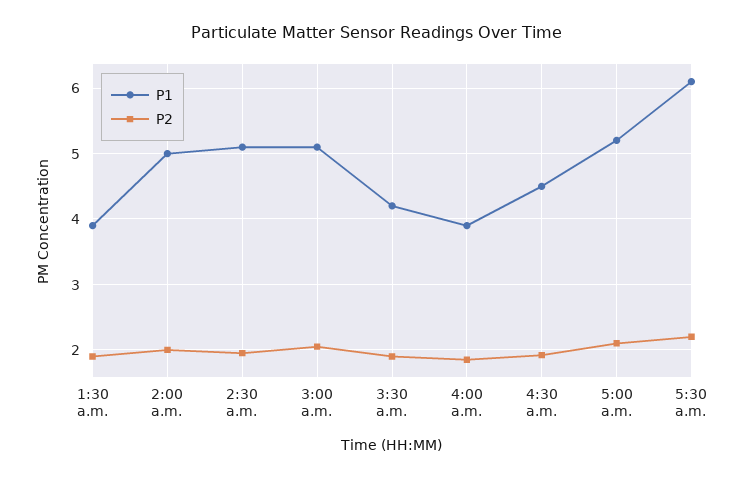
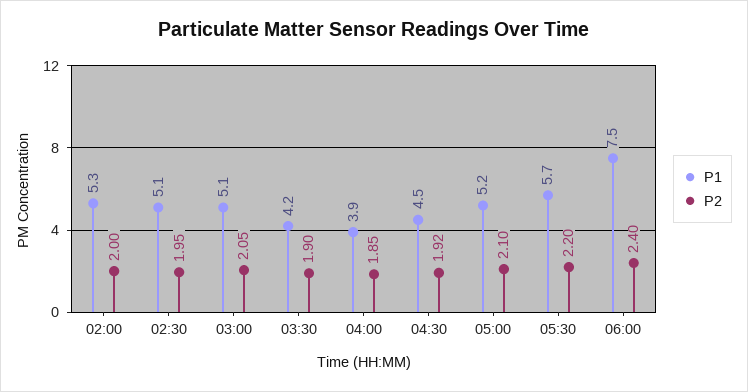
P1, 1:30 a.m.: 3.9 -> none
P2, 1:30 a.m.: 1.9 -> none
P1, 2:00 a.m.: 5 -> 5.3
P1, 5:30 a.m.: 6.1 -> 5.7
P1, 06:00: none -> 7.5
P2, 06:00: none -> 2.4

